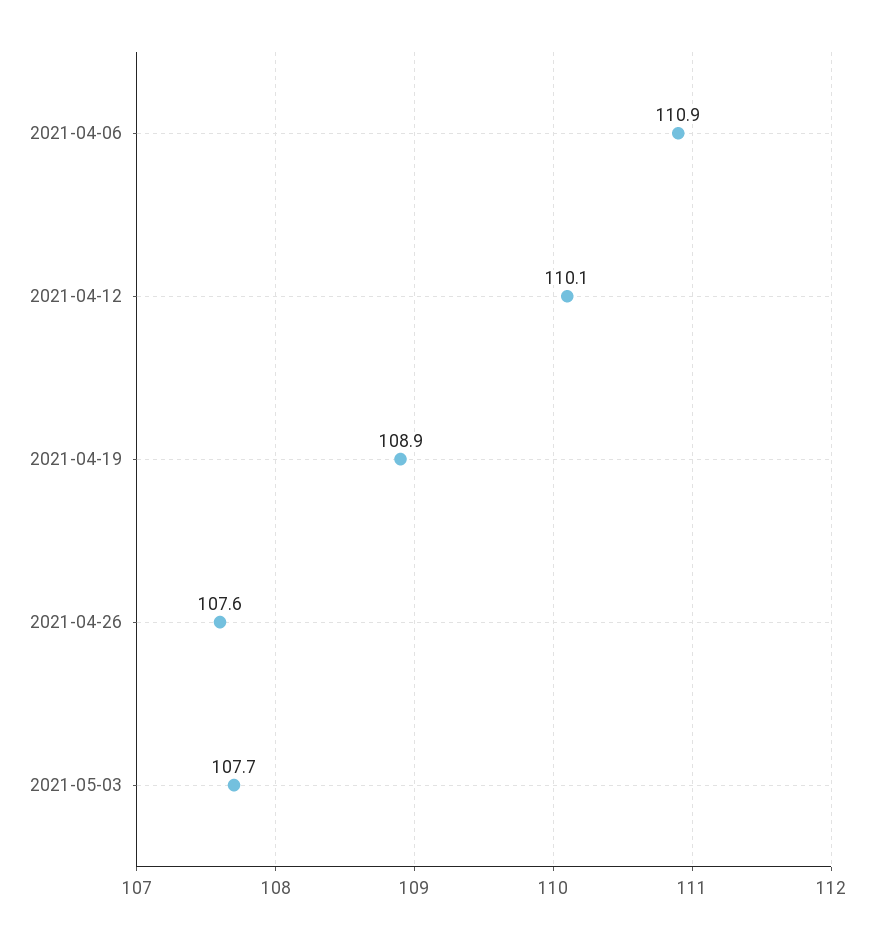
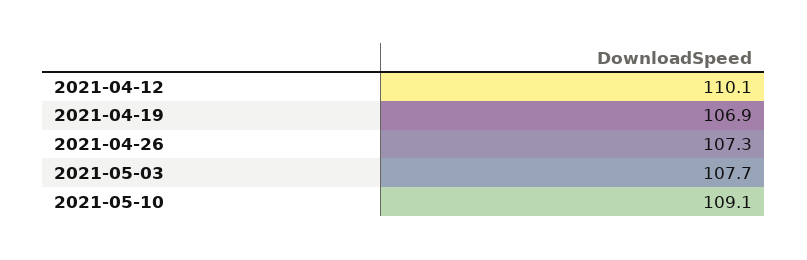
2021-04-06: 110.9 -> none
2021-04-19: 108.9 -> 106.9
2021-04-26: 107.6 -> 107.3
2021-05-10: none -> 109.1

